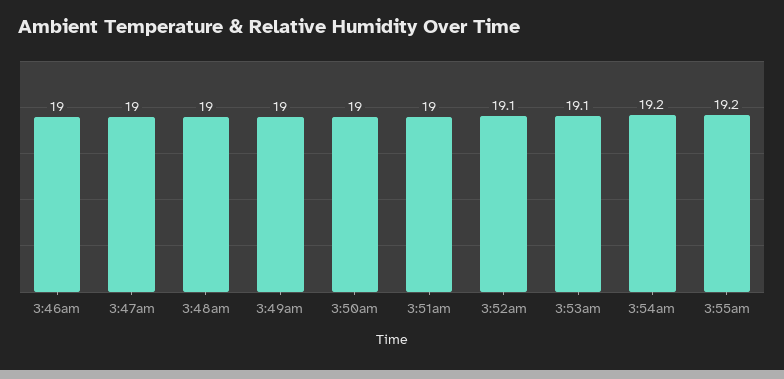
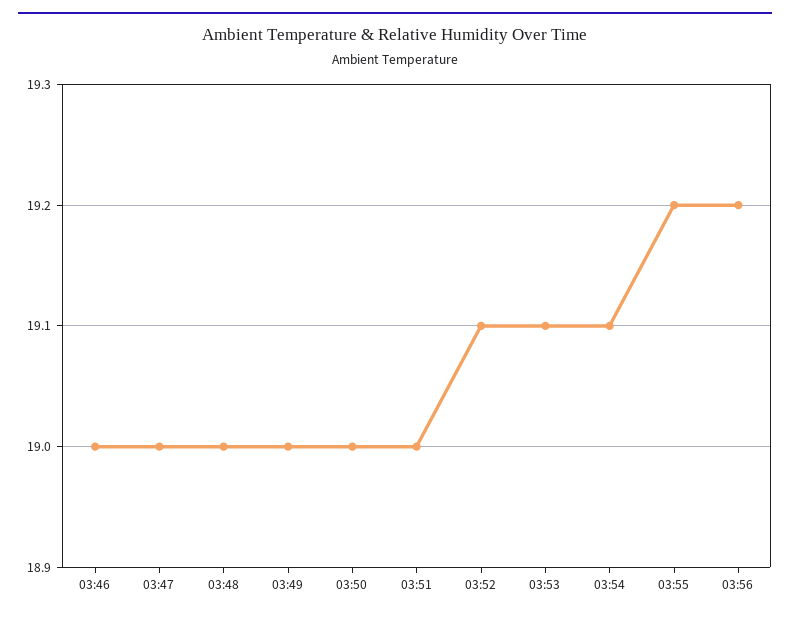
3:54am: 19.2 -> 19.1
03:56: none -> 19.2

